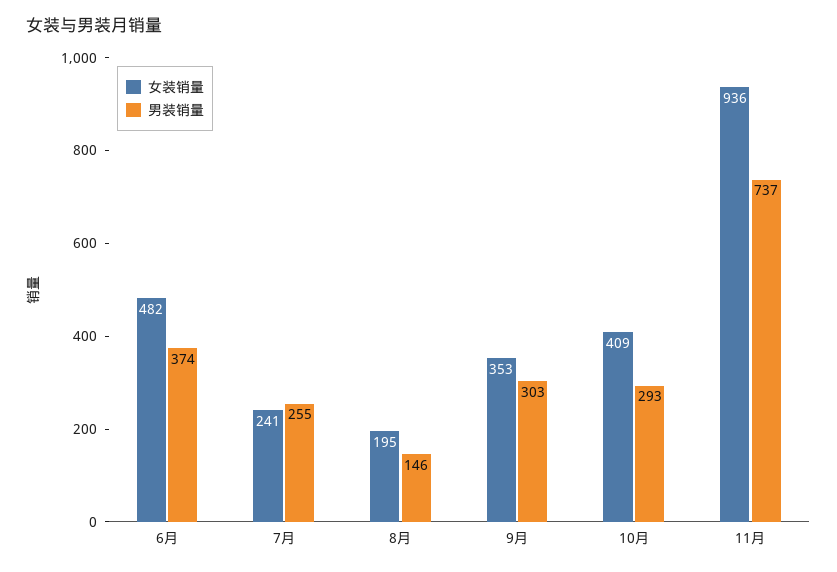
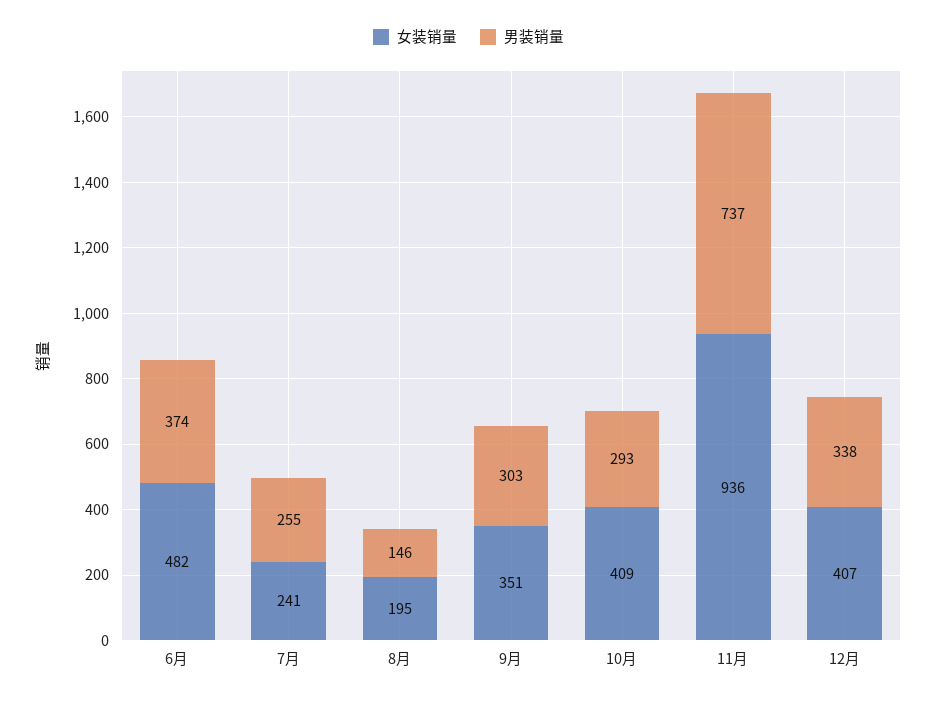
女装销量, 9月: 353 -> 351
女装销量, 12月: none -> 407
男装销量, 12月: none -> 338

